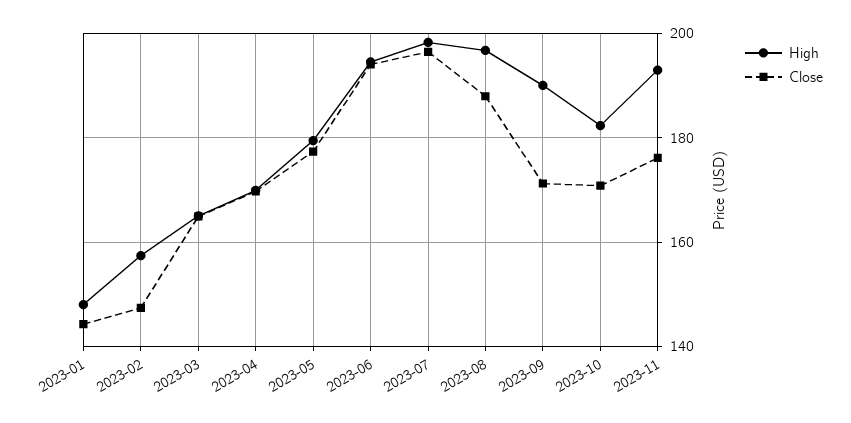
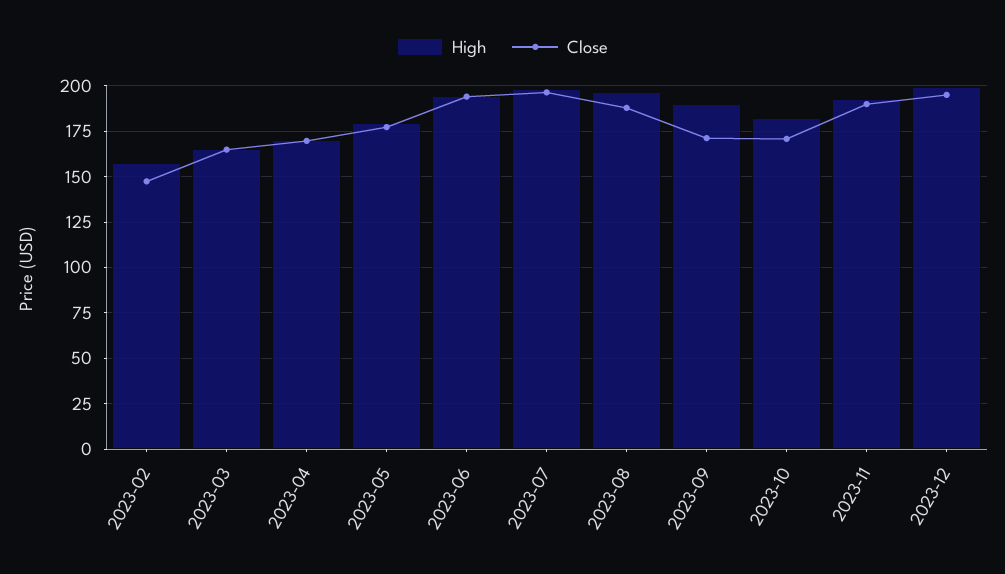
High, 2023-01: 148 -> none
Close, 2023-01: 144 -> none
Close, 2023-11: 176 -> 190
High, 2023-12: none -> 200
Close, 2023-12: none -> 195

